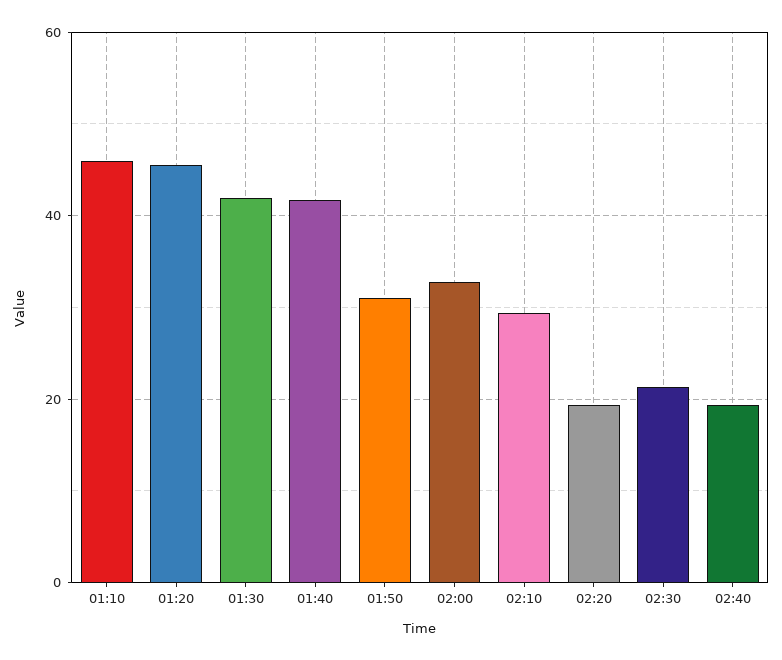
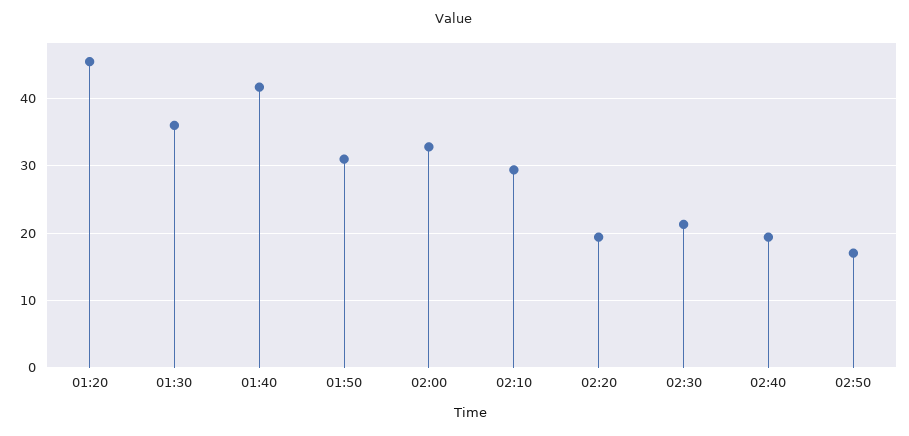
01:10: 46 -> none
01:30: 42 -> 36
02:50: none -> 17

